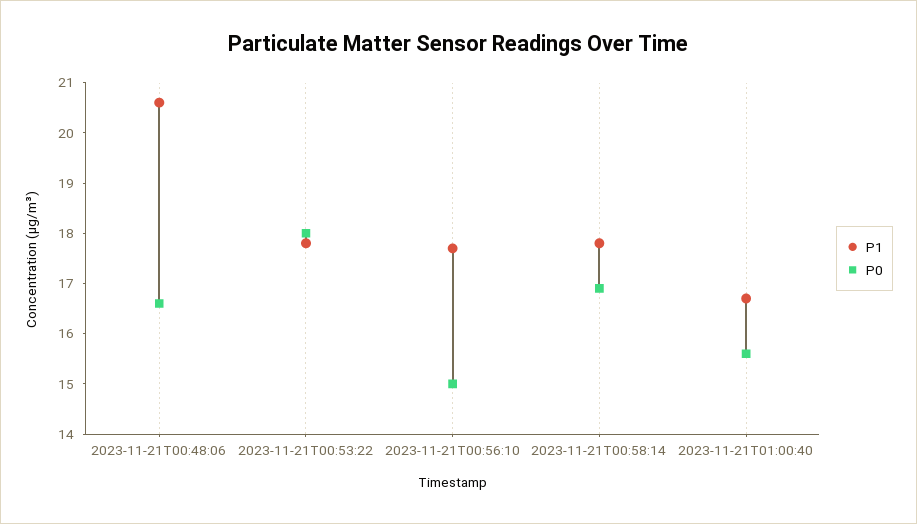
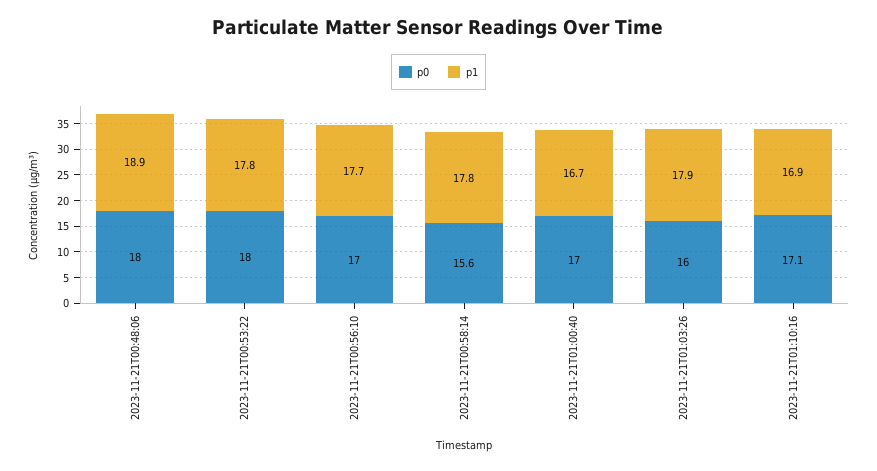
P1, 2023-11-21T00:48:06: 20.5 -> 18.9
P0, 2023-11-21T00:48:06: 16.5 -> 18
P0, 2023-11-21T00:56:10: 15 -> 17
P0, 2023-11-21T00:58:14: 17 -> 15.6
P0, 2023-11-21T01:00:40: 15.5 -> 17
P0, 2023-11-21T01:03:26: none -> 16
P1, 2023-11-21T01:03:26: none -> 17.9
P0, 2023-11-21T01:10:16: none -> 17.1
P1, 2023-11-21T01:10:16: none -> 16.9

